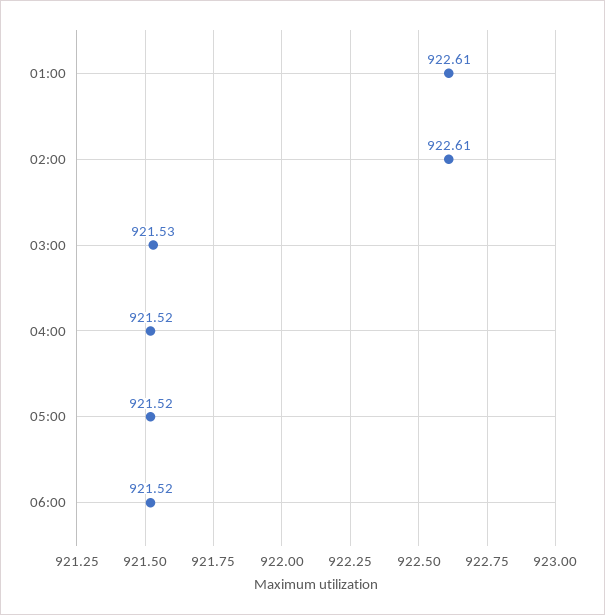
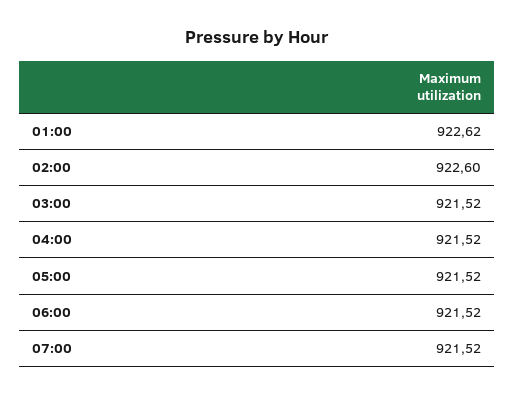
01:00: 922.61 -> 922.62
02:00: 922.61 -> 922.6
03:00: 921.53 -> 921.52
07:00: none -> 921.52

